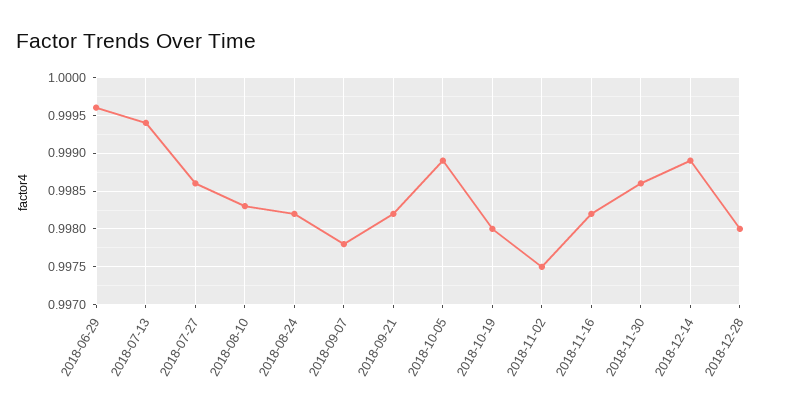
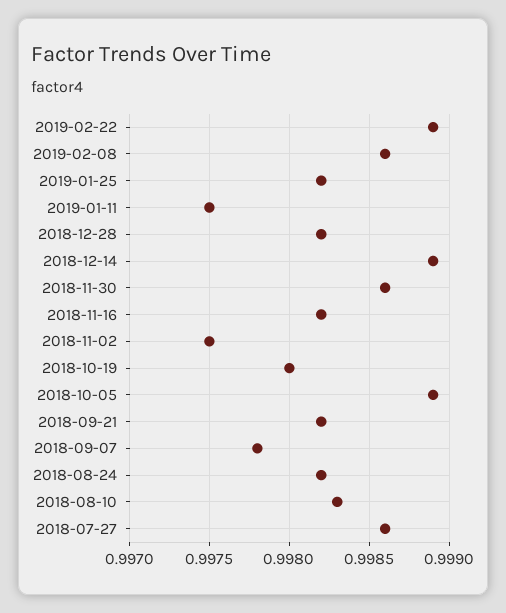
2018-06-29: 0.9996 -> none
2018-07-13: 0.9994 -> none
2018-12-28: 0.998 -> 0.9982
2019-02-22: none -> 0.9989
2019-02-08: none -> 0.9986
2019-01-25: none -> 0.9982
2019-01-11: none -> 0.9975

